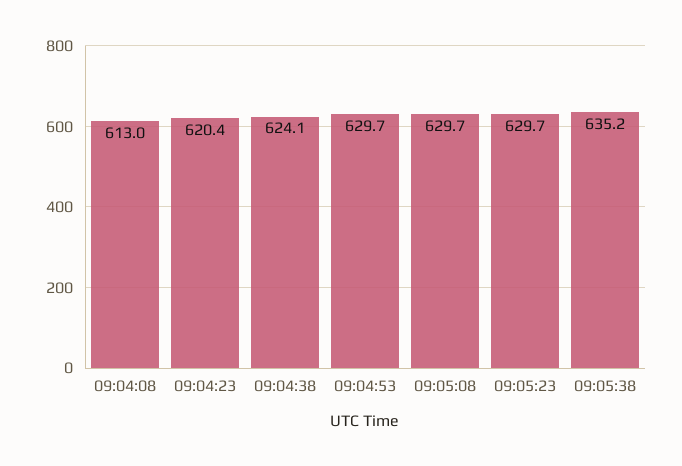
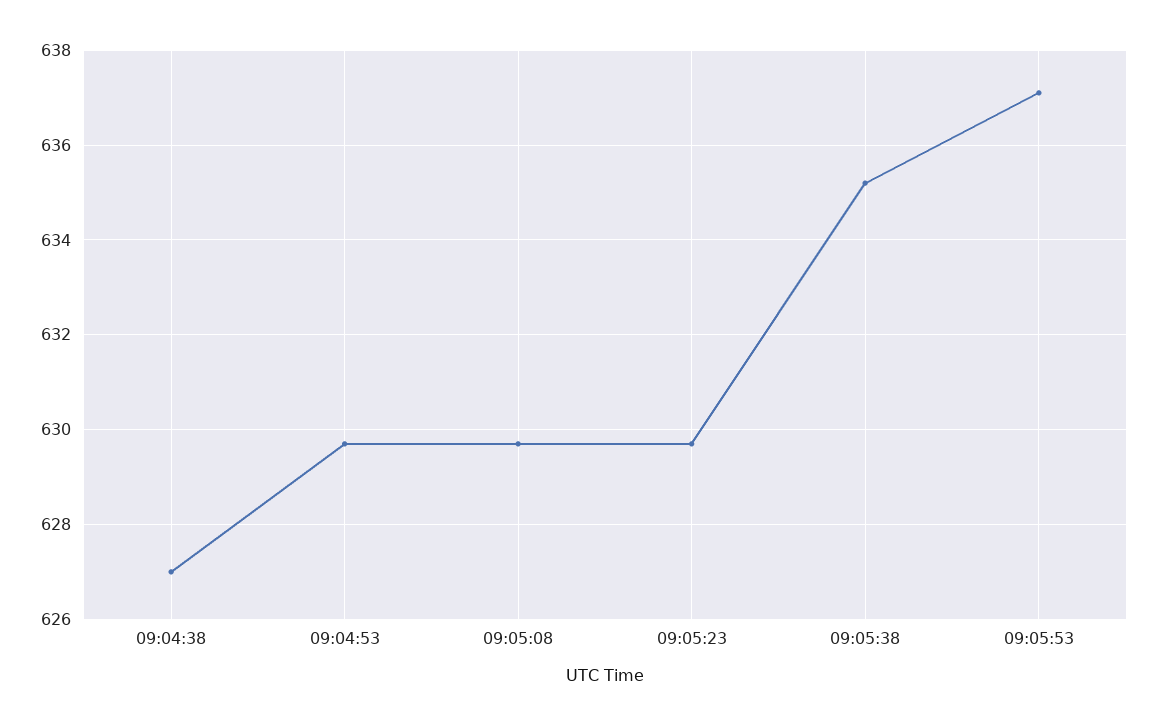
09:04:08: 613 -> none
09:04:23: 620.4 -> none
09:04:38: 624.1 -> 627
09:05:53: none -> 637

